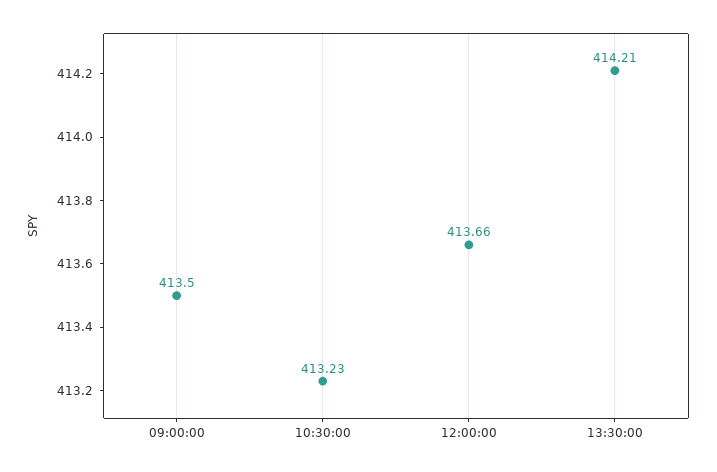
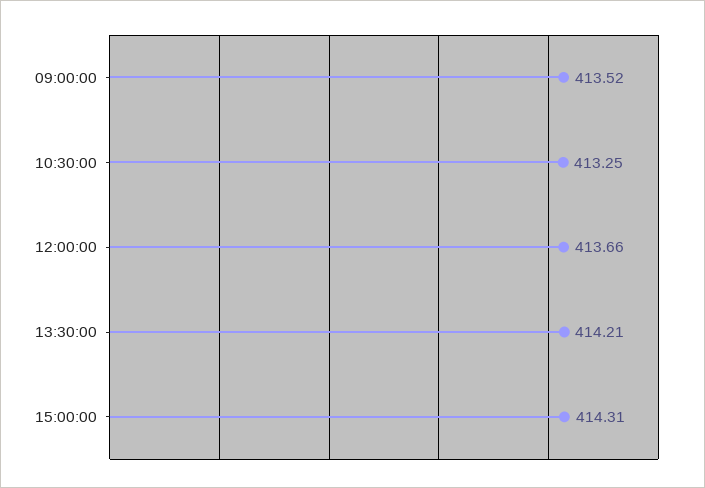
09:00:00: 413.5 -> 413.52
10:30:00: 413.23 -> 413.25
15:00:00: none -> 414.31

